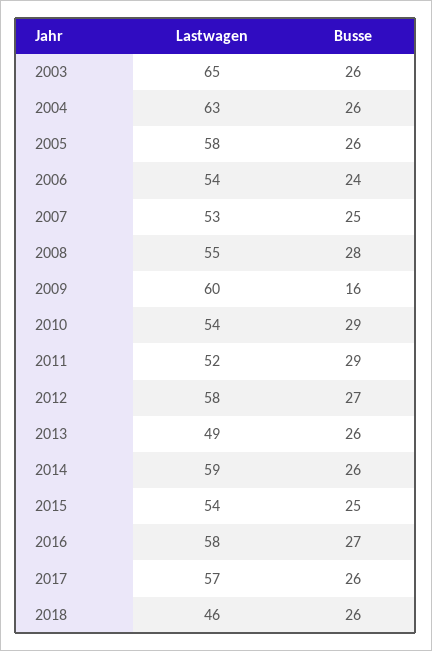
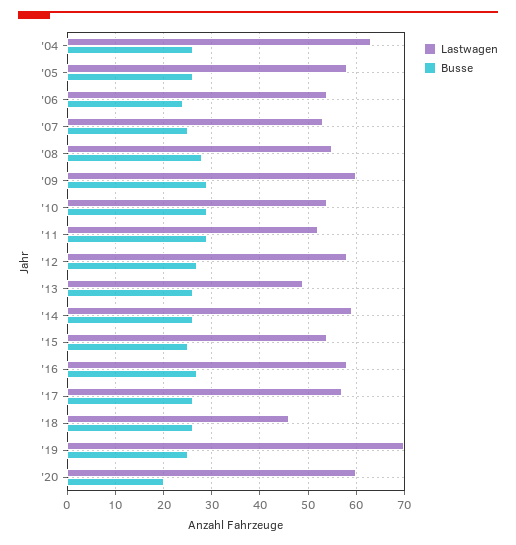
Lastwagen, 2003: 65 -> none
Busse, 2003: 26 -> none
Busse, 2009: 16 -> 30
Lastwagen, '19: none -> 70
Busse, '19: none -> 25
Lastwagen, '20: none -> 60
Busse, '20: none -> 20

